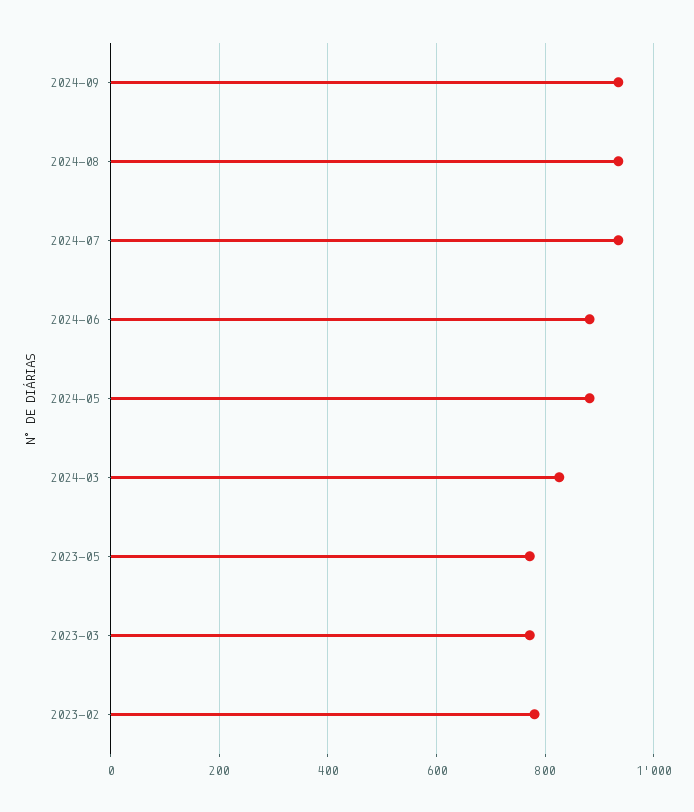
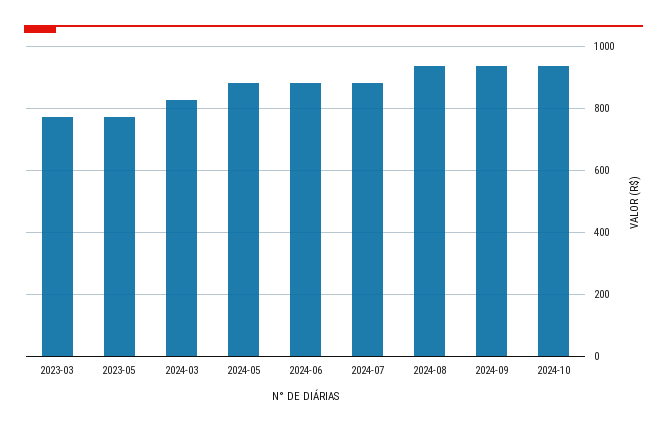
2024-07: 940 -> 880
2023-02: 780 -> none
2024-10: none -> 940

